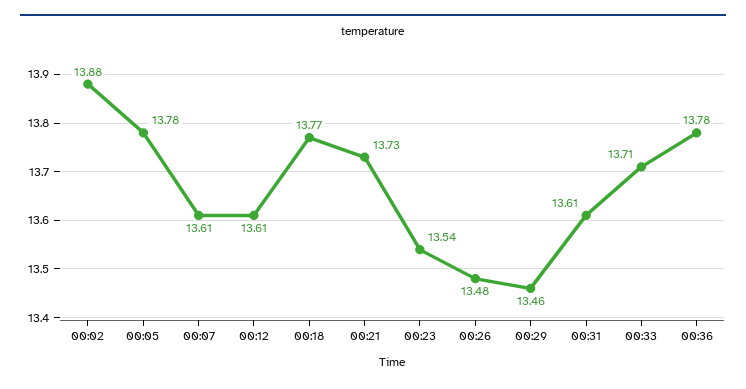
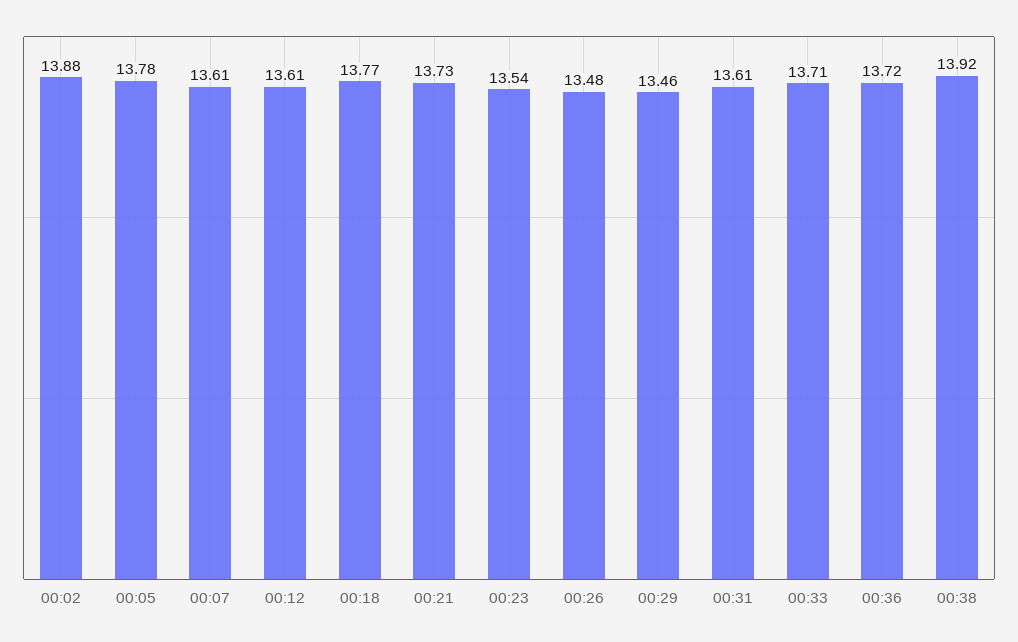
00:36: 13.78 -> 13.72
00:38: none -> 13.92

